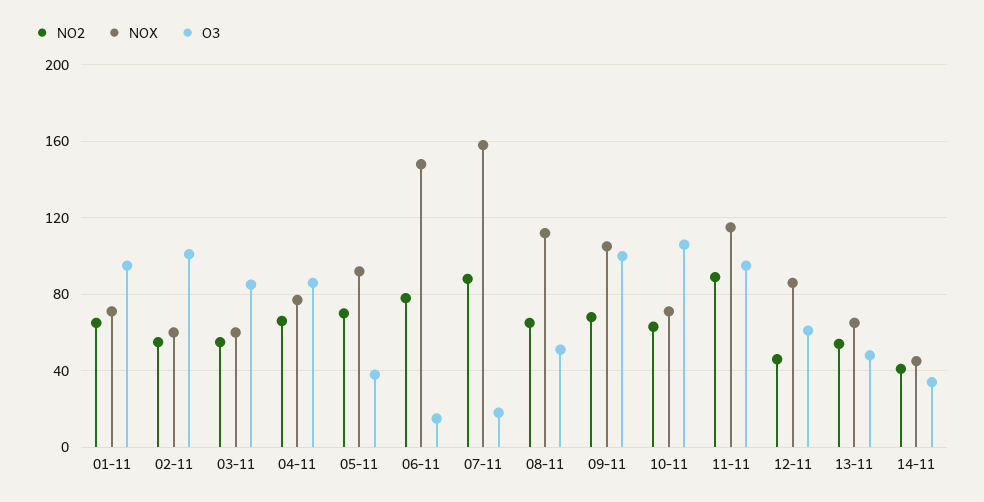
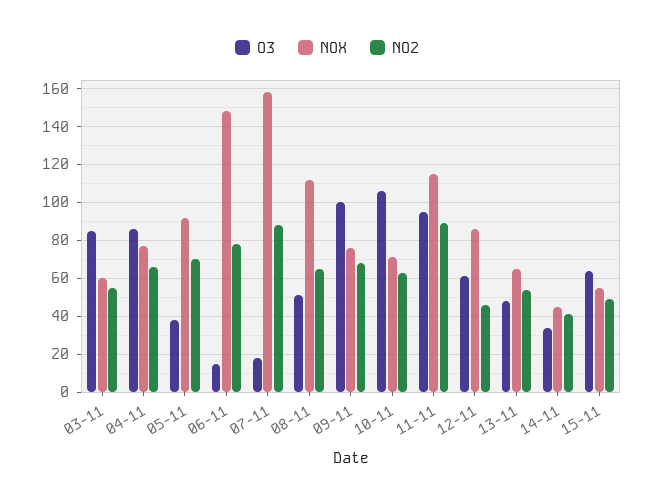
NO2, 01-11: 65 -> none
NOX, 01-11: 70 -> none
O3, 01-11: 95 -> none
NO2, 02-11: 55 -> none
NOX, 02-11: 60 -> none
O3, 02-11: 100 -> none
NOX, 09-11: 105 -> 75
O3, 15-11: none -> 65
NOX, 15-11: none -> 55
NO2, 15-11: none -> 50

